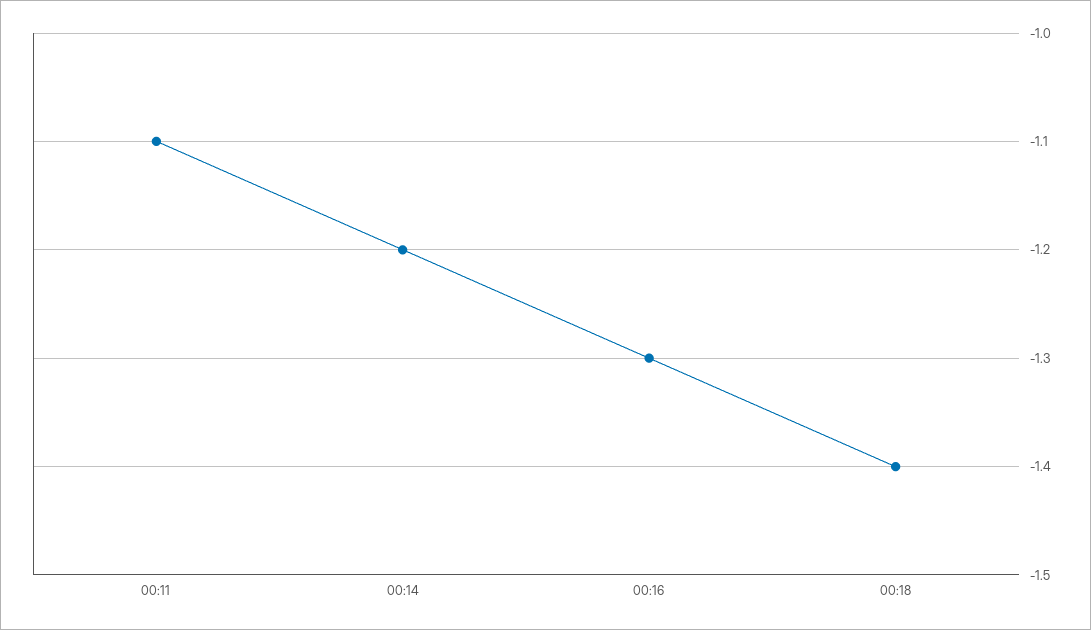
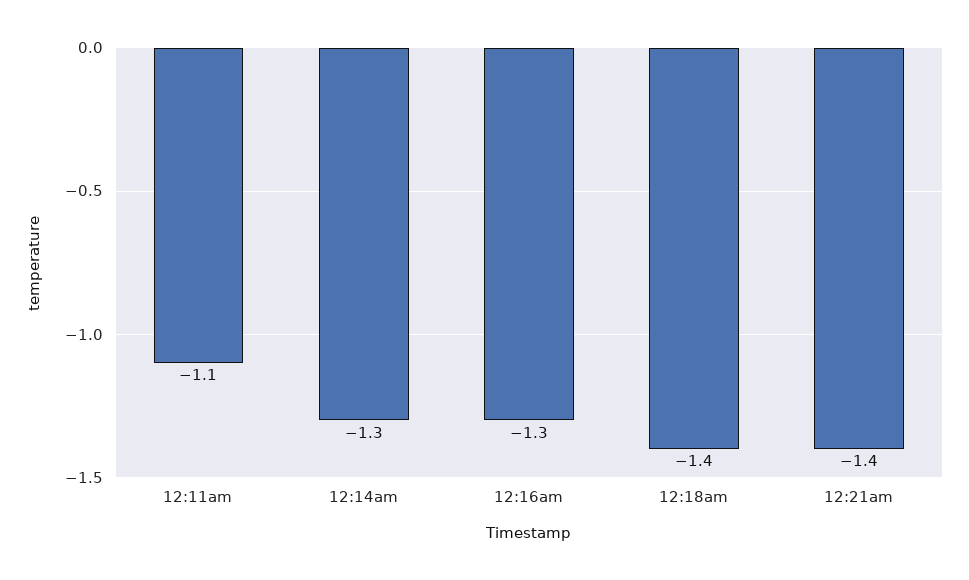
00:14: -1.2 -> -1.3
12:21am: none -> -1.4

